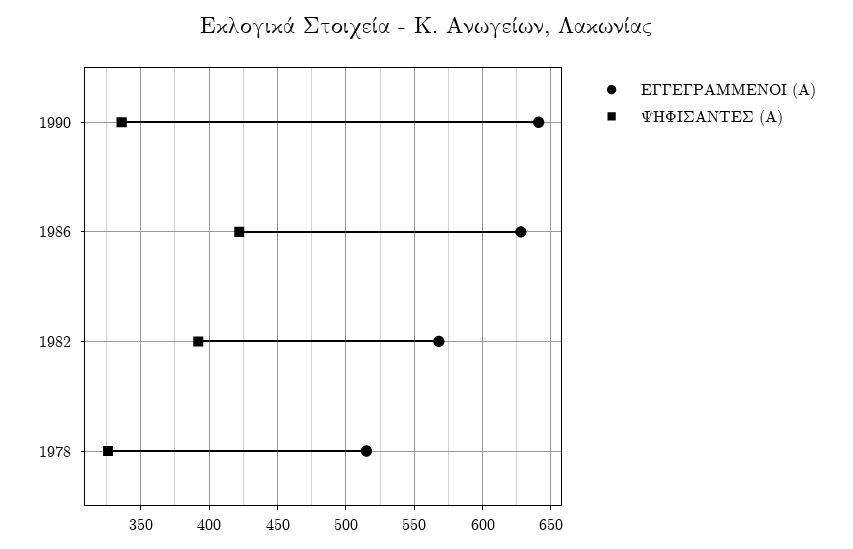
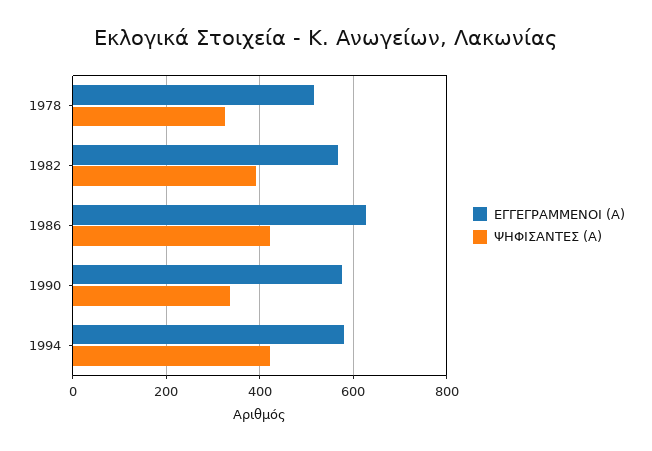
ΕΓΓΕΓΡΑΜΜΕΝΟΙ (Α), 1990: 640 -> 580
ΕΓΓΕΓΡΑΜΜΕΝΟΙ (Α), 1994: none -> 580
ΨΗΦΙΣΑΝΤΕΣ (Α), 1994: none -> 420

